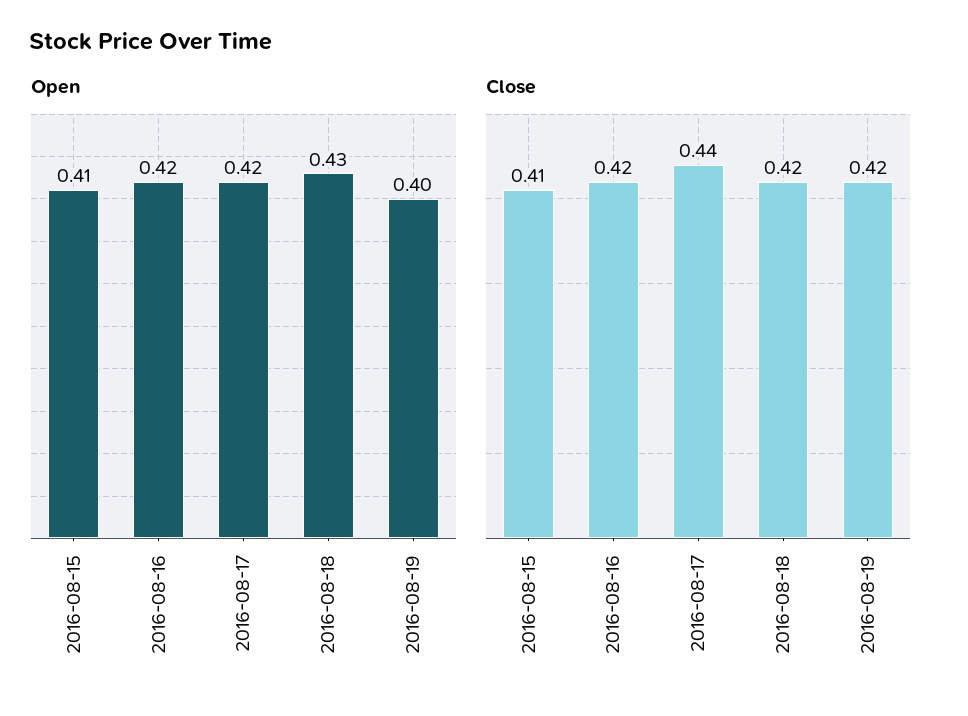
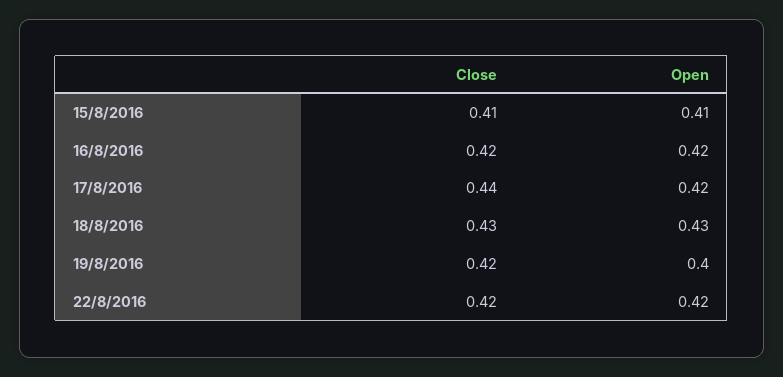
Close, 2016-08-18: 0.42 -> 0.43
Close, 22/8/2016: none -> 0.42
Open, 22/8/2016: none -> 0.42

